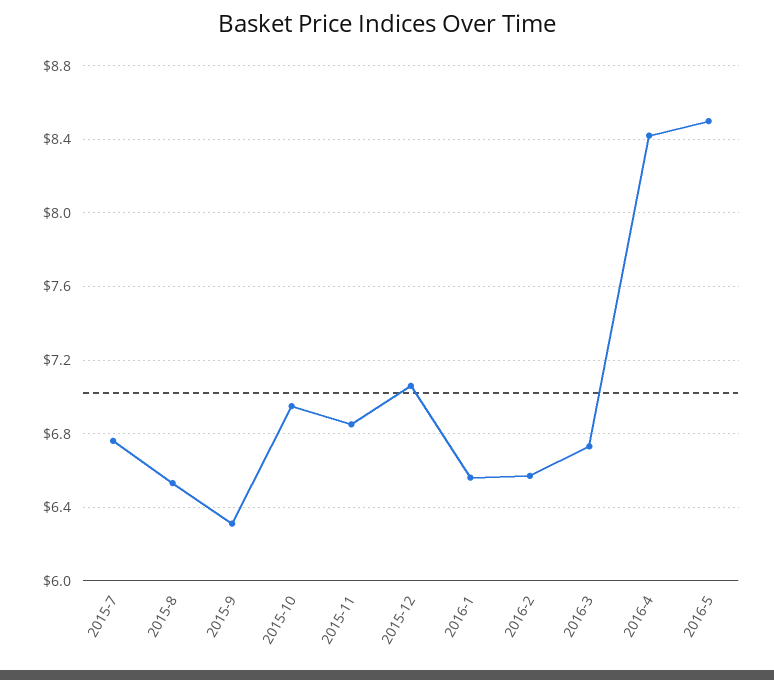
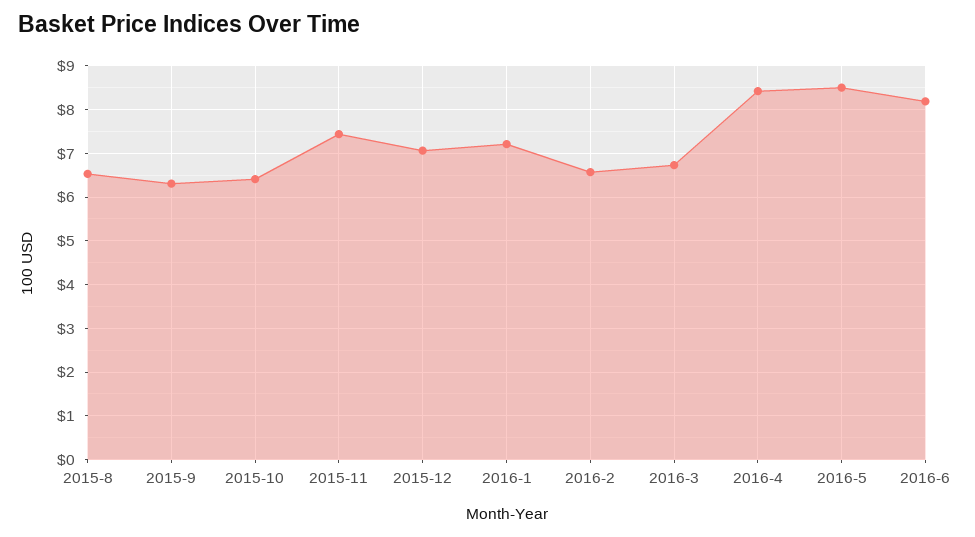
2015-7: 6.75 -> none
2015-10: 6.95 -> 6.4
2015-11: 6.85 -> 7.4
2016-1: 6.55 -> 7.2
2016-6: none -> 8.2

